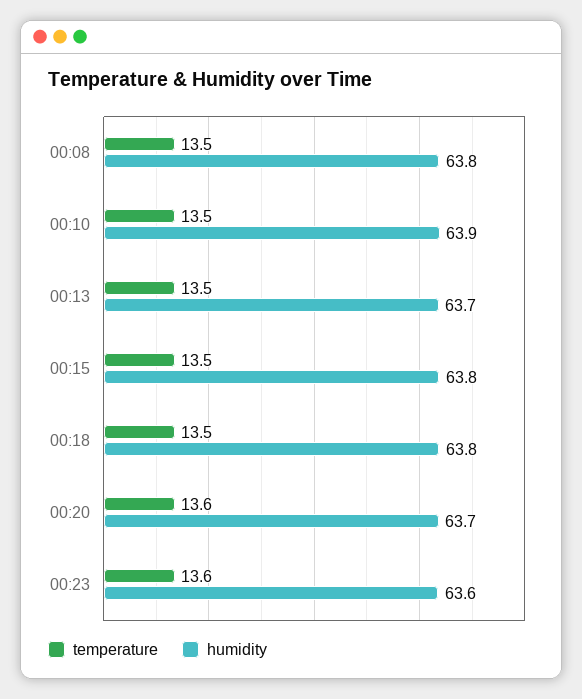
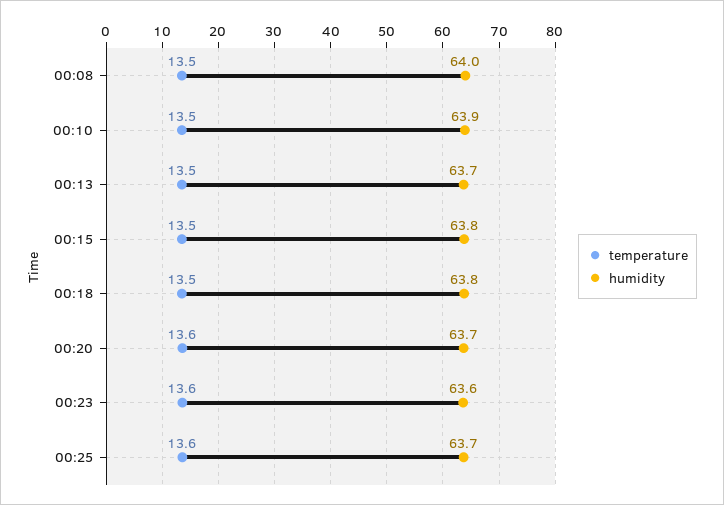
humidity, 00:08: 63.8 -> 64
temperature, 00:25: none -> 13.6
humidity, 00:25: none -> 63.7

